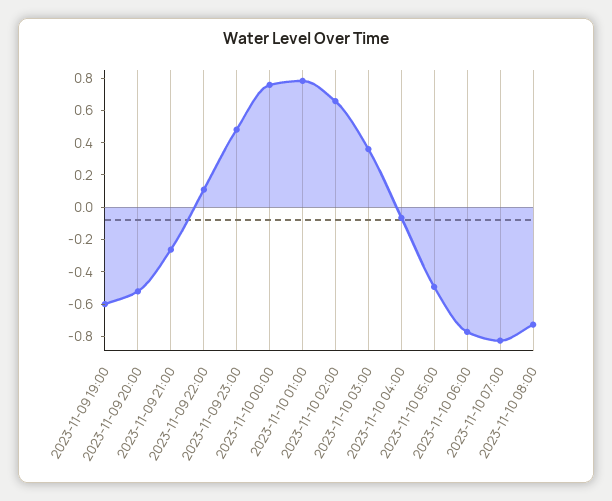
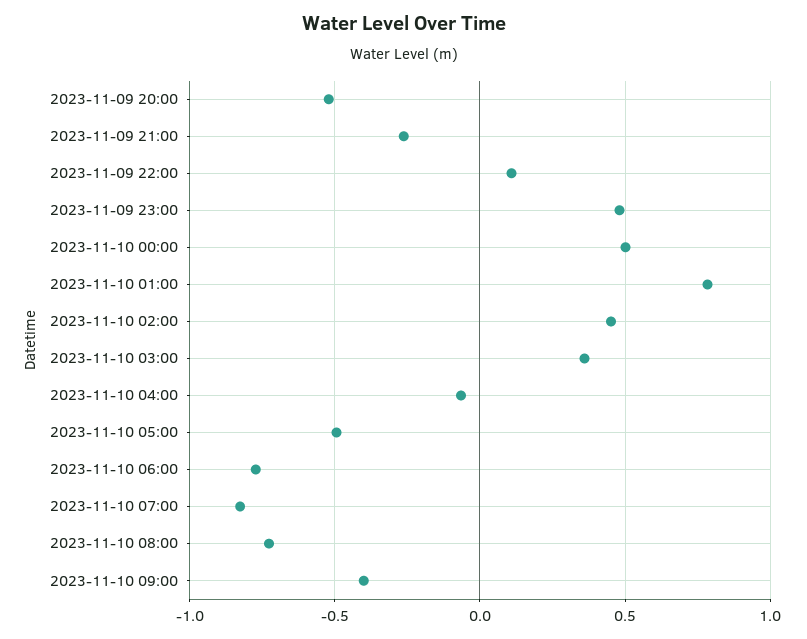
2023-11-09 19:00: -0.6 -> none
2023-11-10 00:00: 0.75 -> 0.5
2023-11-10 02:00: 0.65 -> 0.45
2023-11-10 09:00: none -> -0.4

